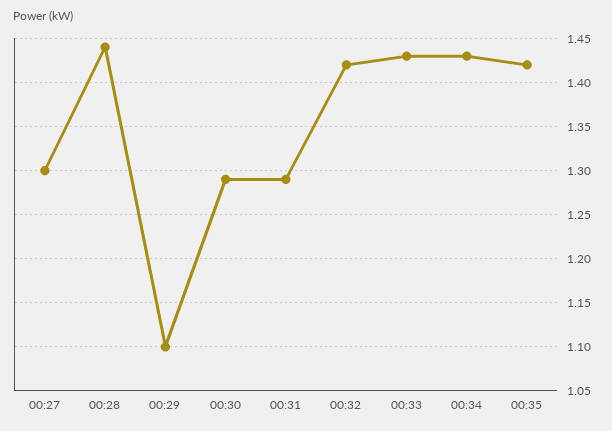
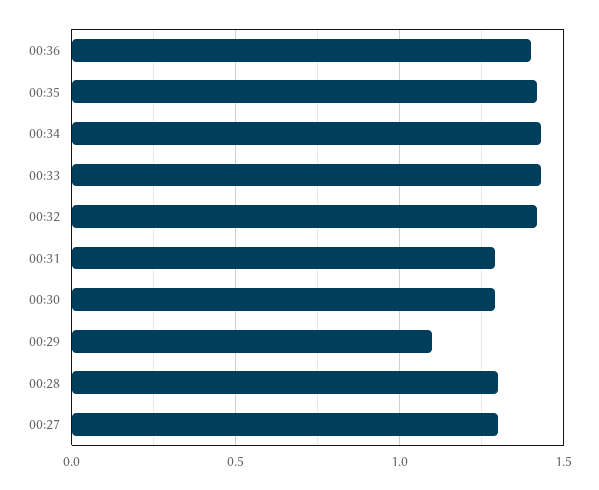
00:28: 1.44 -> 1.3
00:36: none -> 1.4

